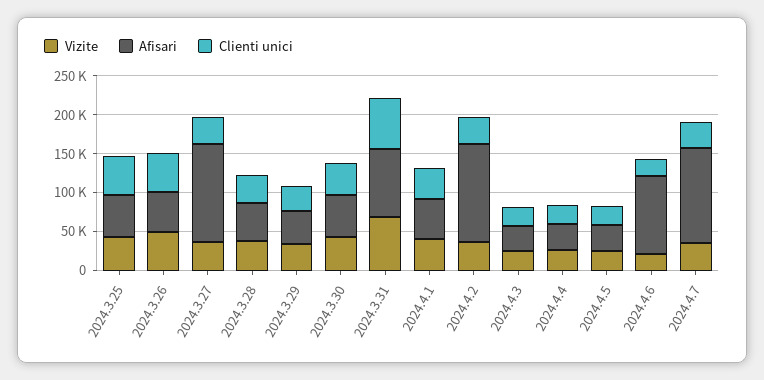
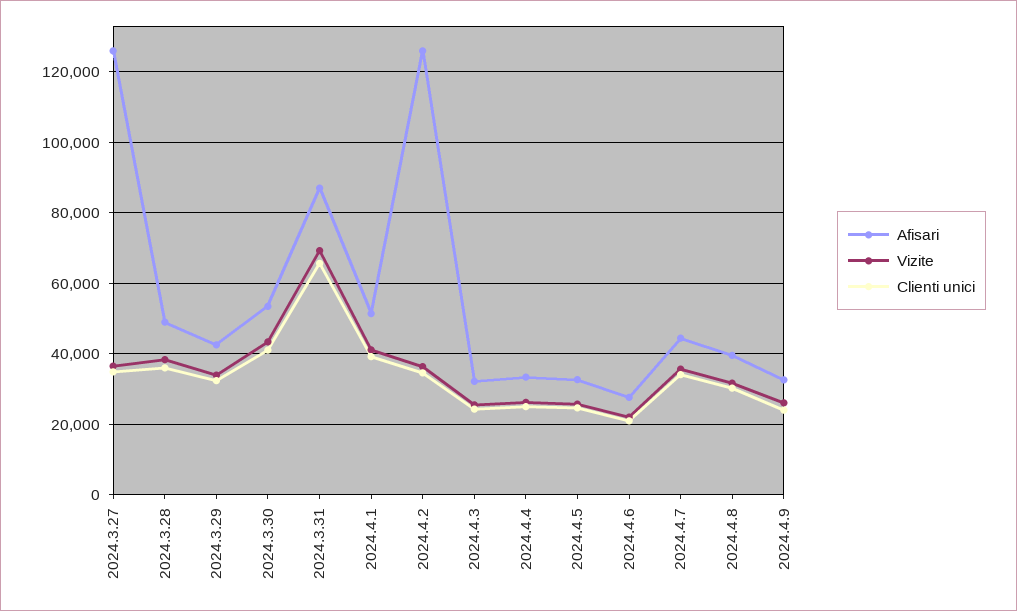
Vizite, 2024.3.25: 50000 -> none
Afisari, 2024.3.25: 50000 -> none
Clienti unici, 2024.3.25: 50000 -> none
Vizite, 2024.3.26: 50000 -> none
Afisari, 2024.3.26: 50000 -> none
Clienti unici, 2024.3.26: 50000 -> none
Afisari, 2024.4.6: 100000 -> 28000
Afisari, 2024.4.7: 125000 -> 44000
Afisari, 2024.4.8: none -> 40000
Vizite, 2024.4.8: none -> 32000
Clienti unici, 2024.4.8: none -> 30000
Afisari, 2024.4.9: none -> 32000
Vizite, 2024.4.9: none -> 26000
Clienti unici, 2024.4.9: none -> 24000

